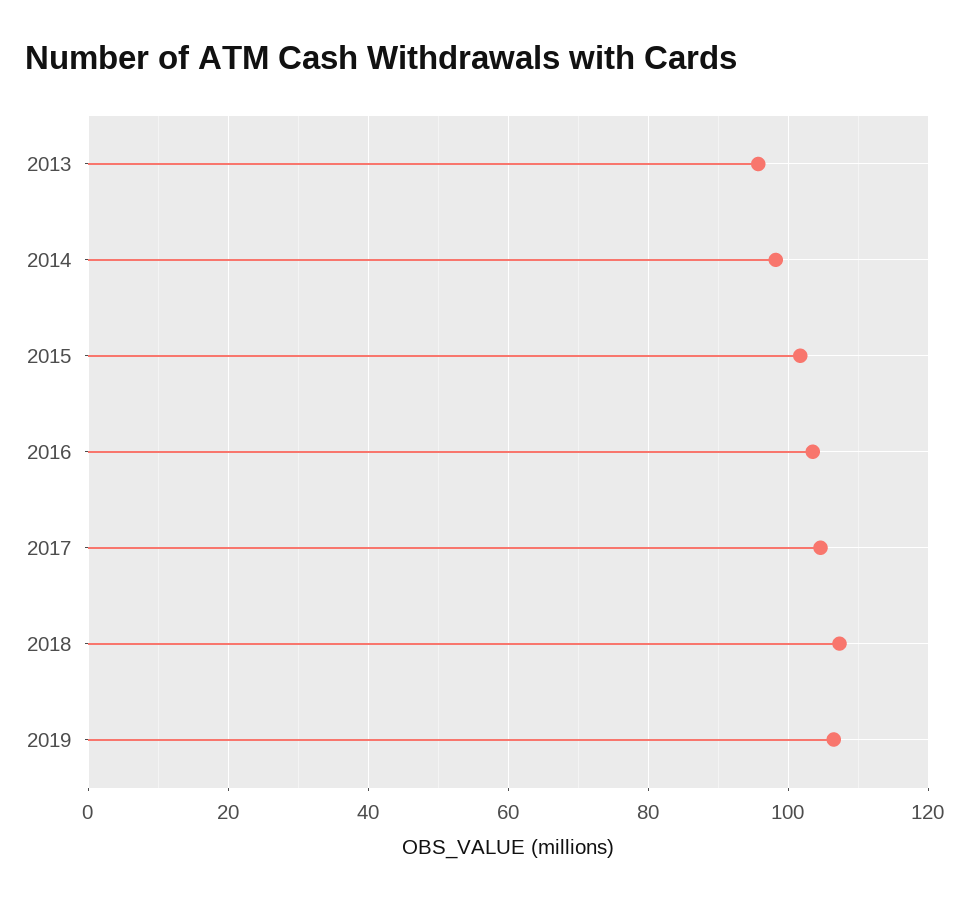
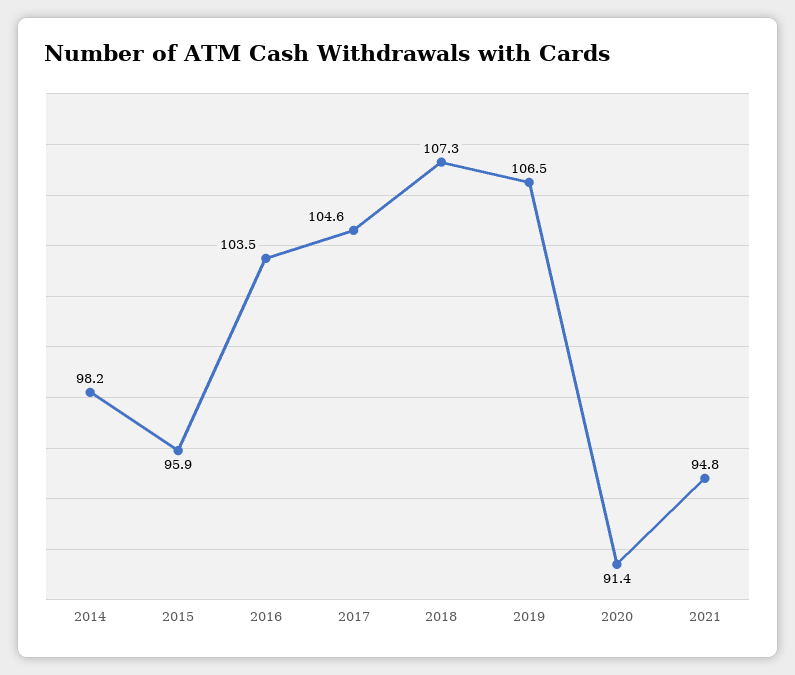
2013: 96 -> none
2015: 102 -> 95.9
2020: none -> 91.4
2021: none -> 94.8

